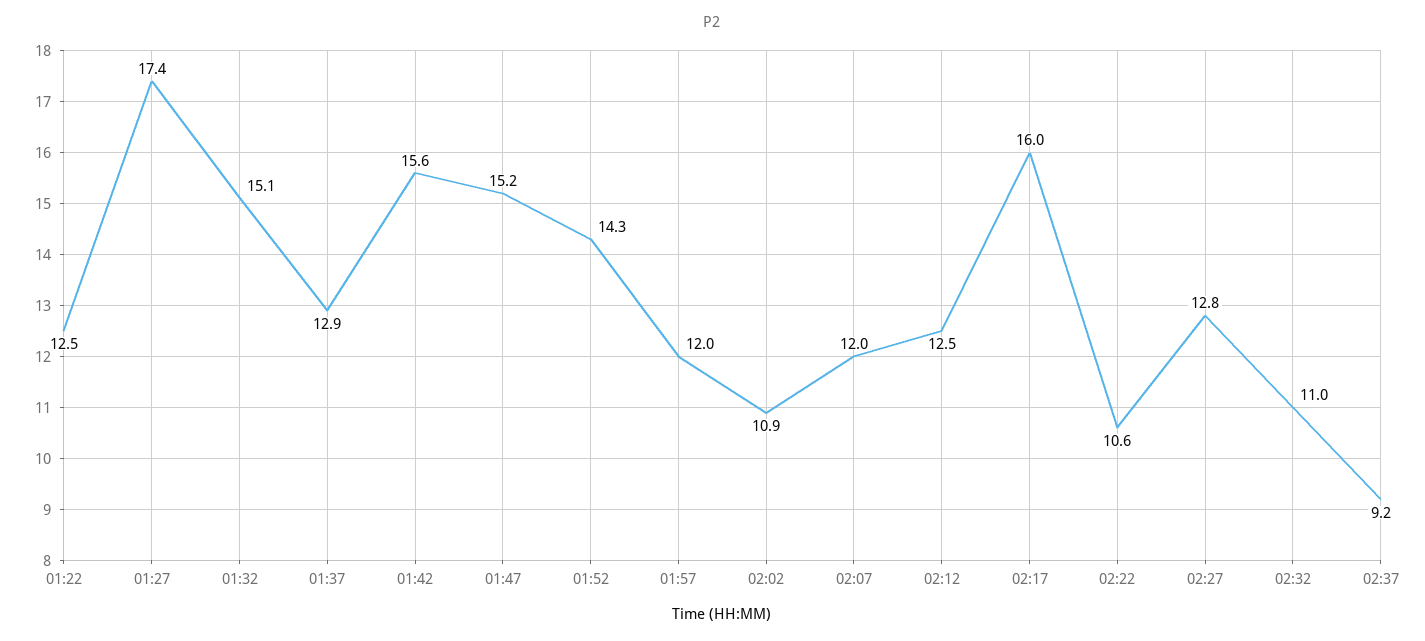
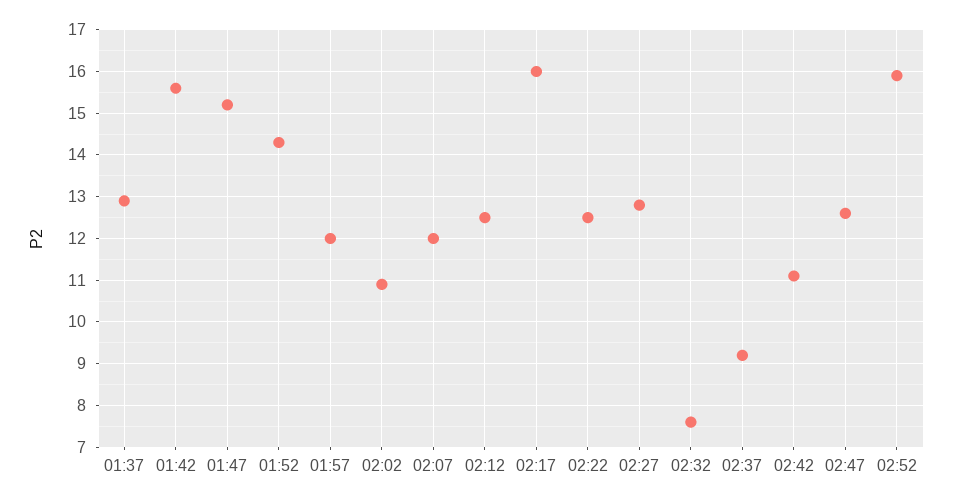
01:22: 12.5 -> none
01:27: 17.4 -> none
01:32: 15.1 -> none
02:22: 10.6 -> 12.5
02:32: 11 -> 7.5
02:42: none -> 11
02:47: none -> 12.5
02:52: none -> 16

